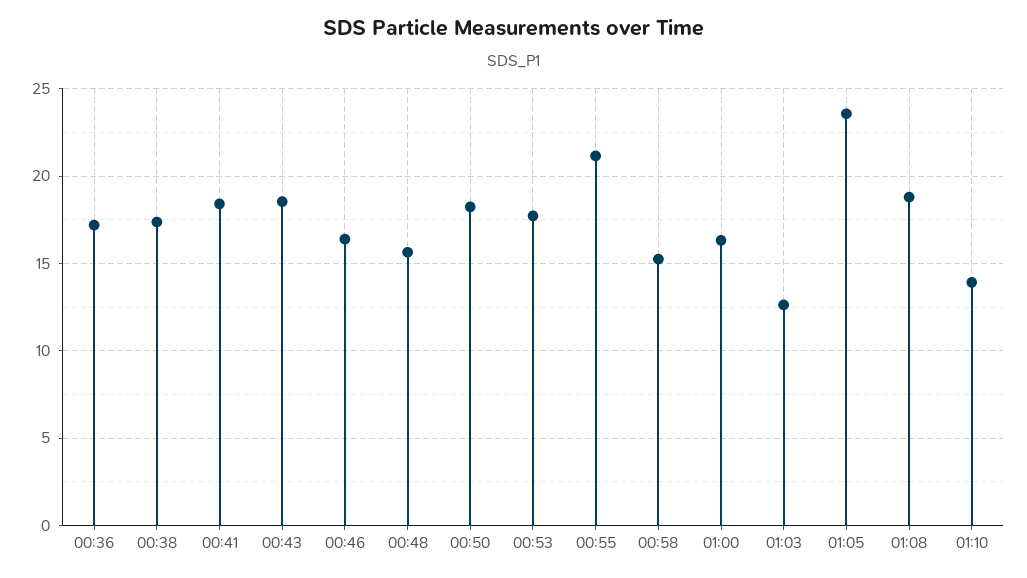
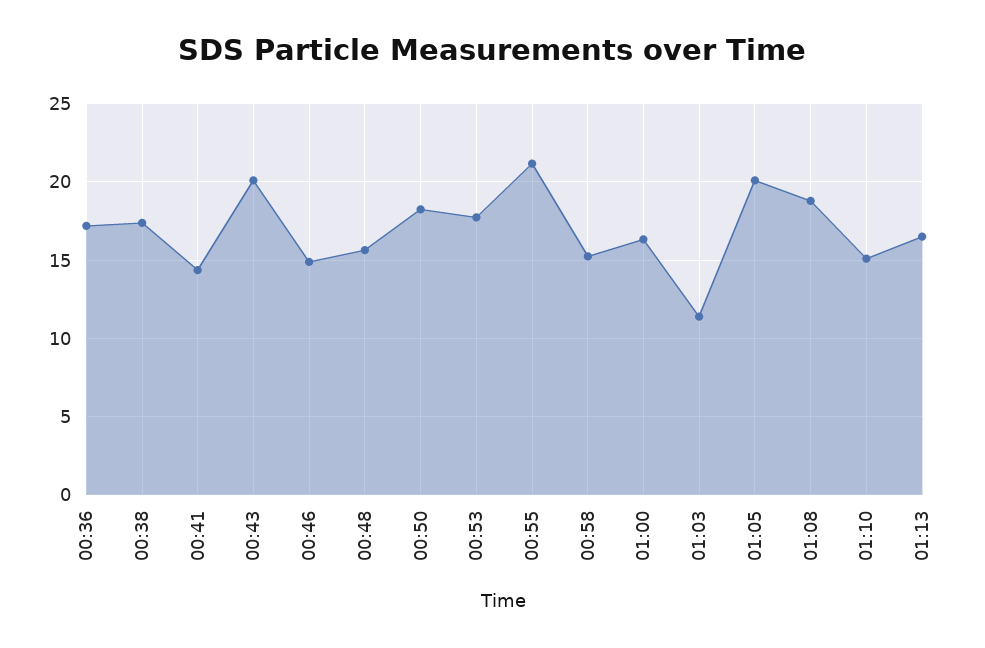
00:41: 18.5 -> 14.5
00:43: 18.5 -> 20
00:46: 16.5 -> 15
01:03: 12.5 -> 11.5
01:05: 23.5 -> 20
01:10: 14 -> 15
01:13: none -> 16.5

